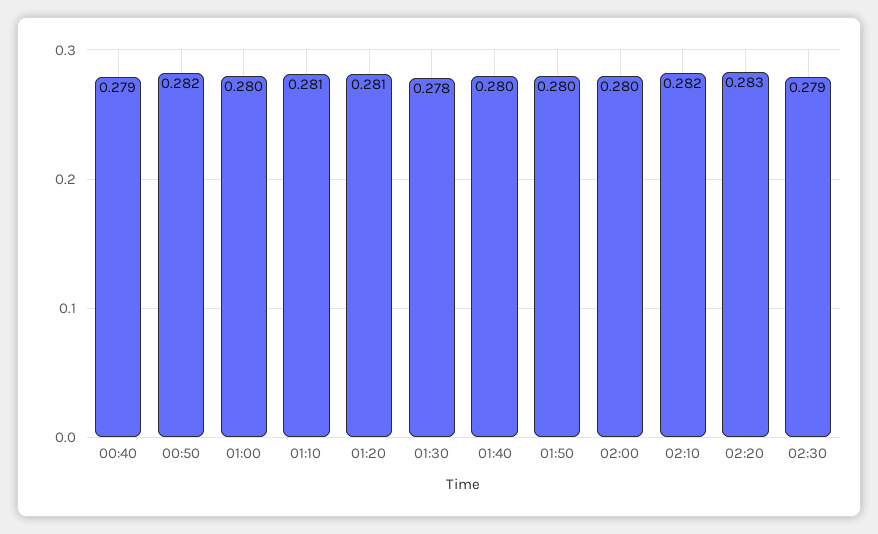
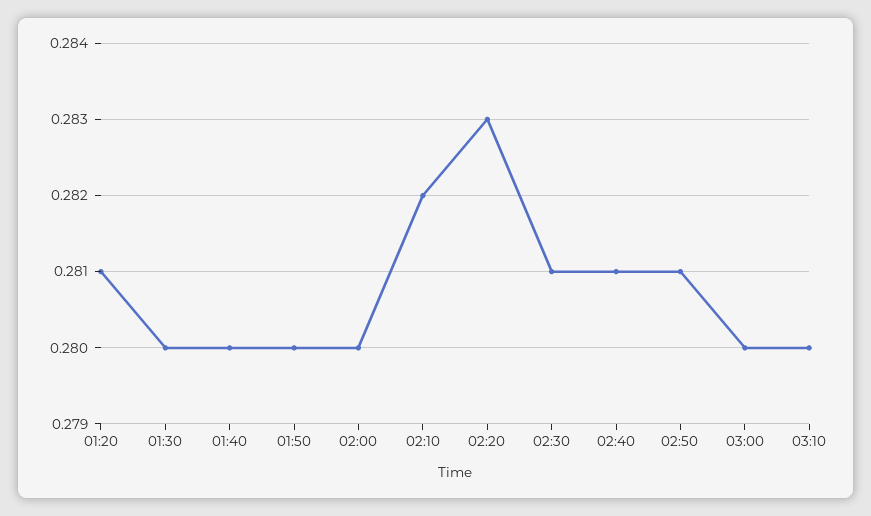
00:40: 0.279 -> none
00:50: 0.282 -> none
01:00: 0.28 -> none
01:10: 0.281 -> none
01:30: 0.278 -> 0.28
02:30: 0.279 -> 0.281
02:40: none -> 0.281
02:50: none -> 0.281
03:00: none -> 0.28
03:10: none -> 0.28

